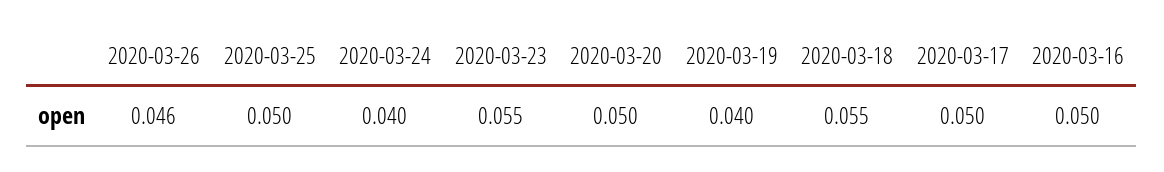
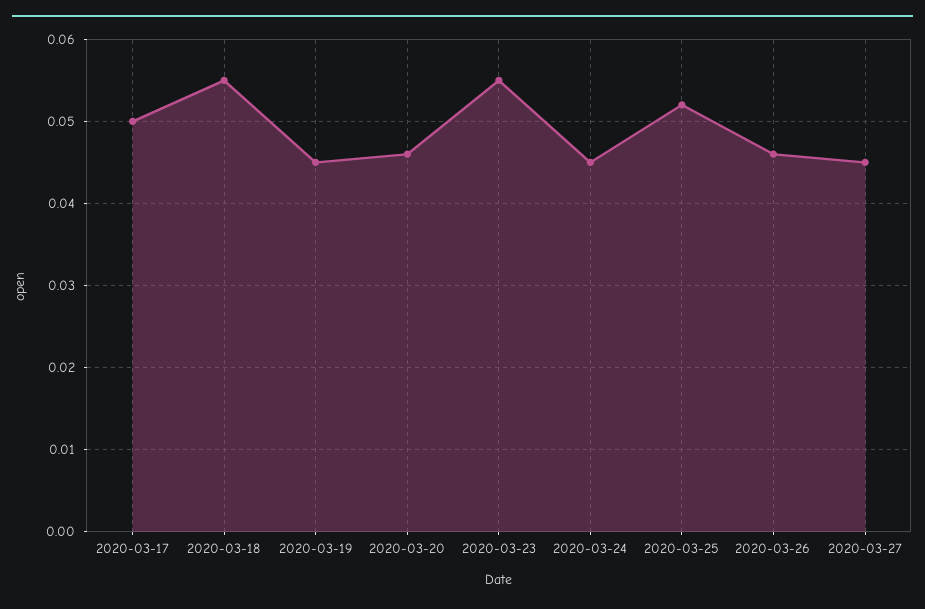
2020-03-25: 0.05 -> 0.052
2020-03-24: 0.04 -> 0.045
2020-03-20: 0.05 -> 0.046
2020-03-19: 0.04 -> 0.045
2020-03-16: 0.05 -> none
2020-03-27: none -> 0.045

